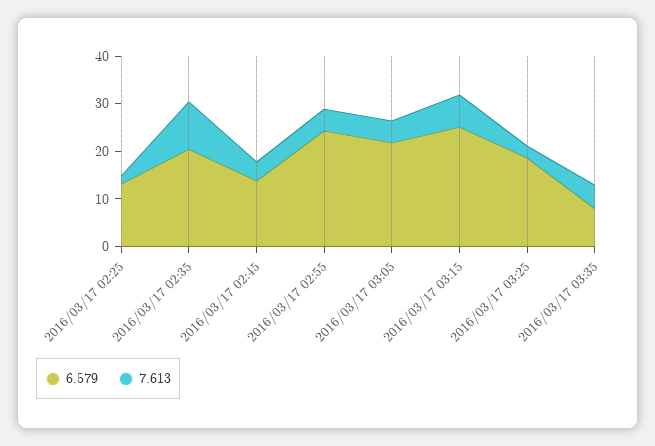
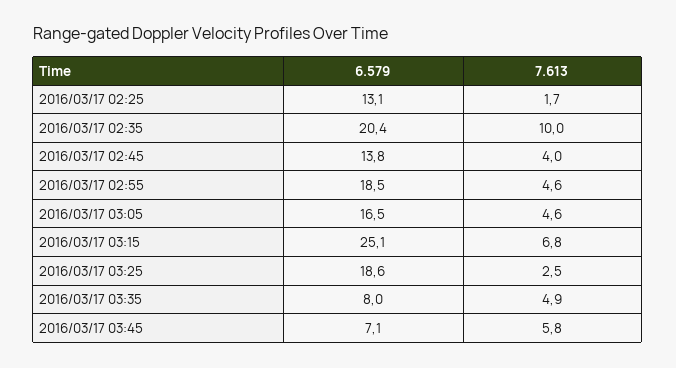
6.579, 2016/03/17 02:55: 24 -> 18.5
6.579, 2016/03/17 03:05: 22 -> 16.5
6.579, 2016/03/17 03:45: none -> 7.1
7.613, 2016/03/17 03:45: none -> 5.8

